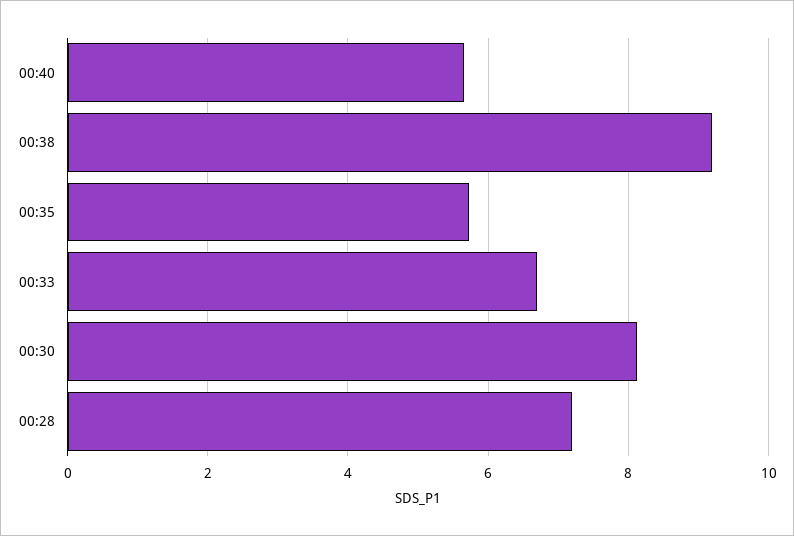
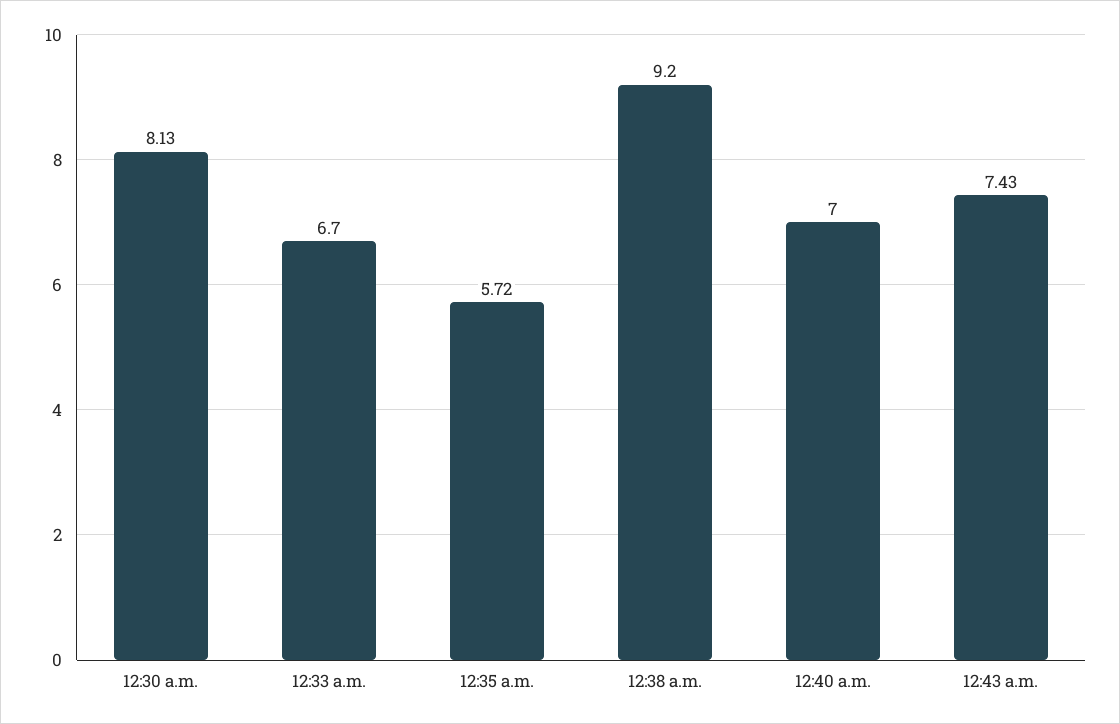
00:40: 5.6 -> 7
00:28: 7.2 -> none
12:43 a.m.: none -> 7.43

